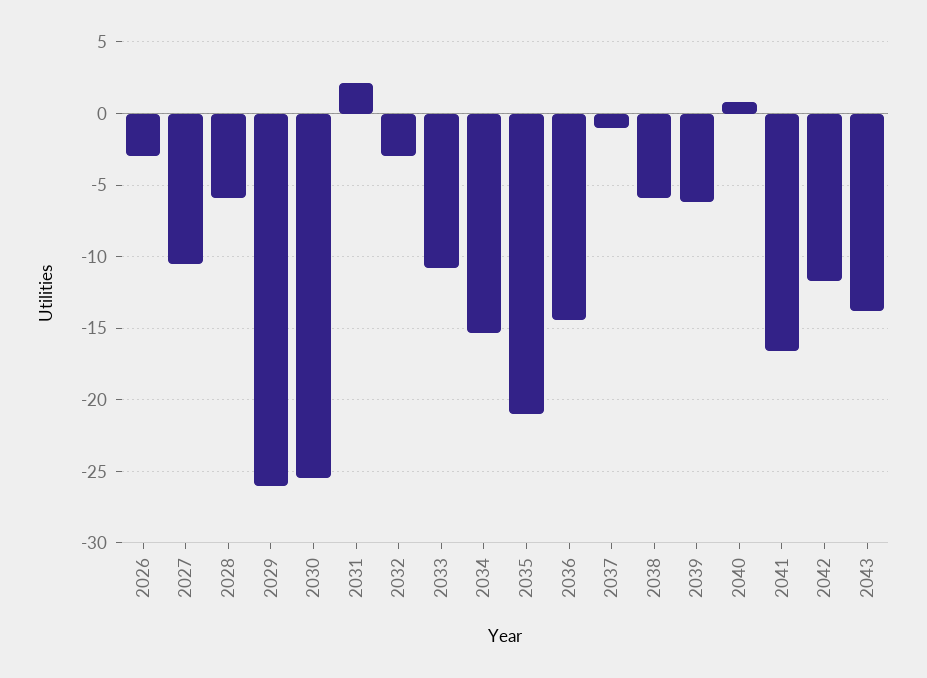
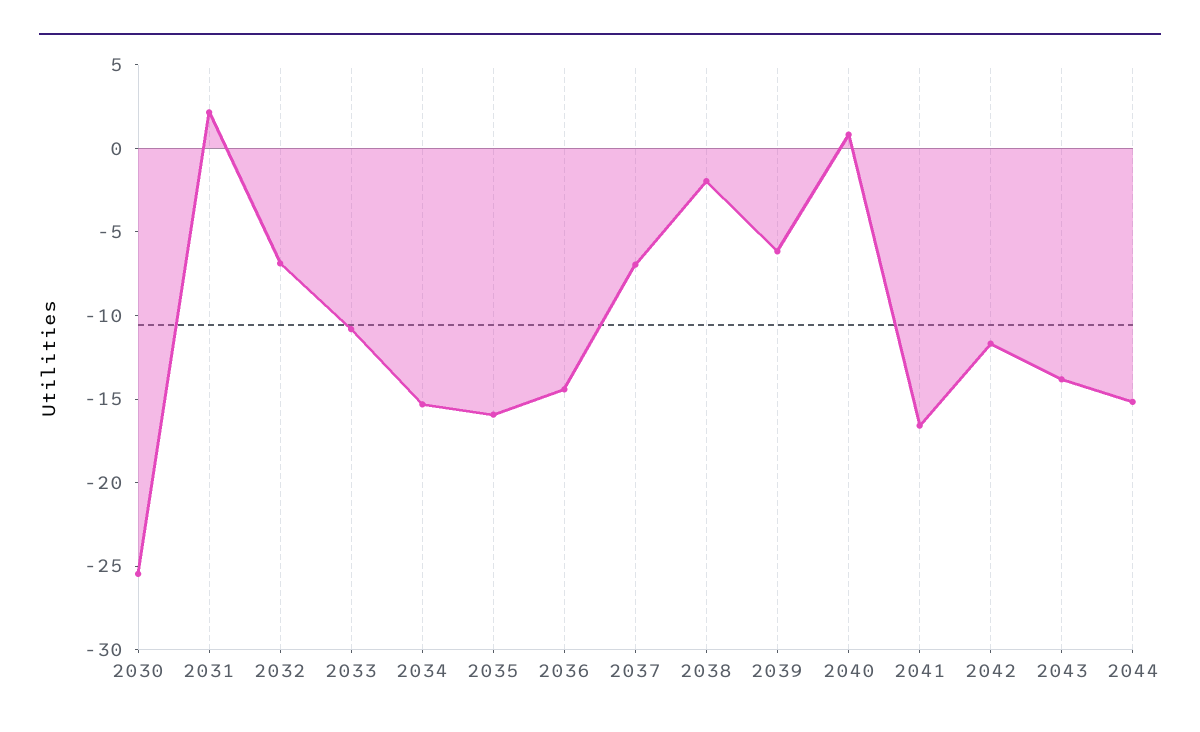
2026: -3 -> none
2027: -10.5 -> none
2028: -6 -> none
2029: -26 -> none
2032: -3 -> -7
2035: -21 -> -16
2037: -1 -> -7
2038: -6 -> -2
2044: none -> -15

